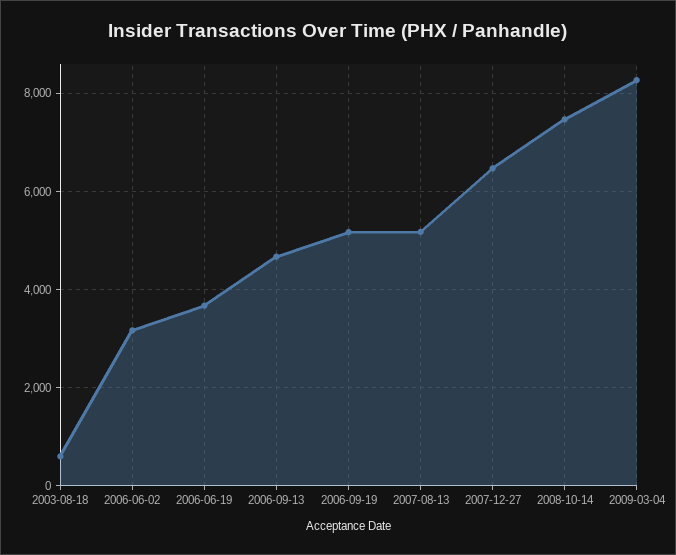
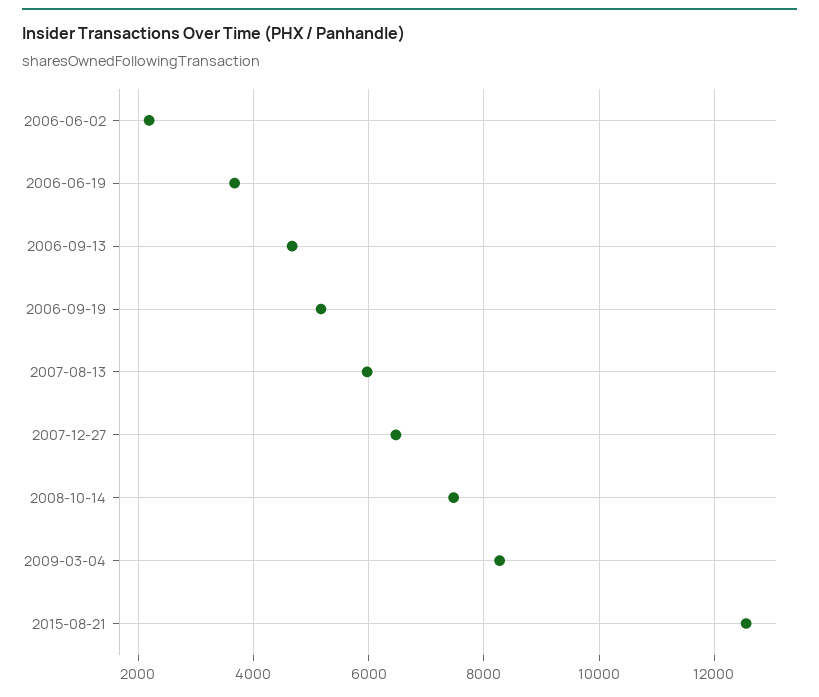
2003-08-18: 600 -> none
2006-06-02: 3200 -> 2200
2007-08-13: 5200 -> 6000
2015-08-21: none -> 12600

